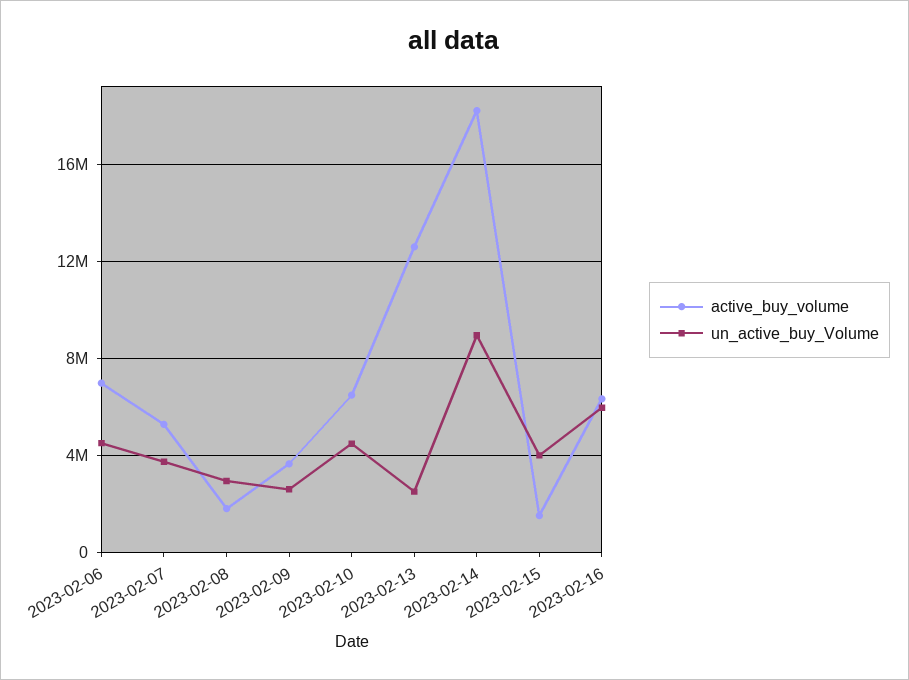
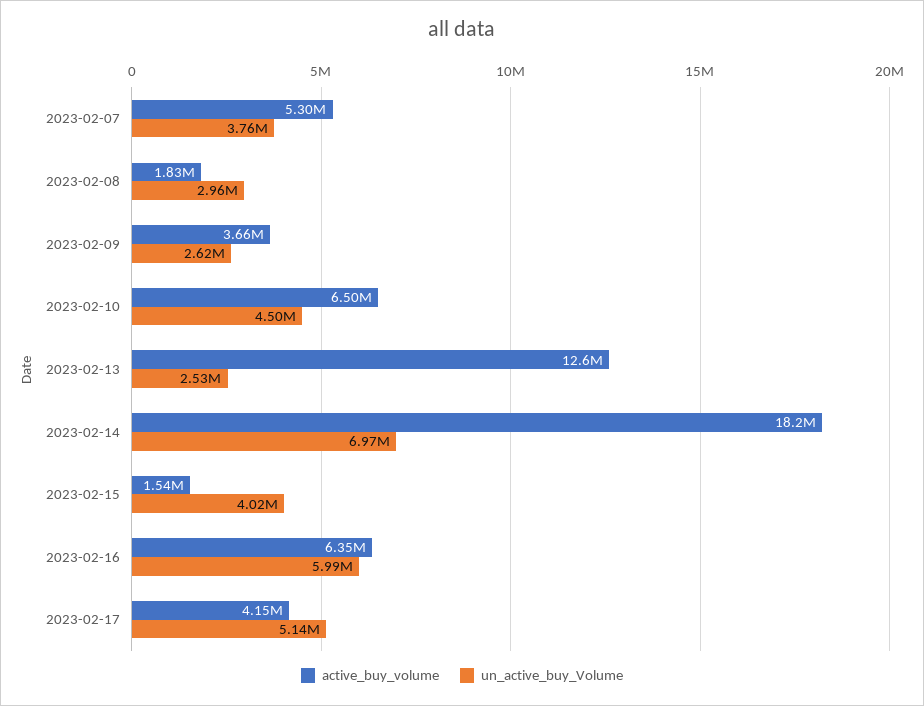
active_buy_volume, 2023-02-06: 7000000 -> none
un_active_buy_Volume, 2023-02-06: 4500000 -> none
un_active_buy_Volume, 2023-02-14: 9000000 -> 6970000
active_buy_volume, 2023-02-17: none -> 4150000
un_active_buy_Volume, 2023-02-17: none -> 5140000

